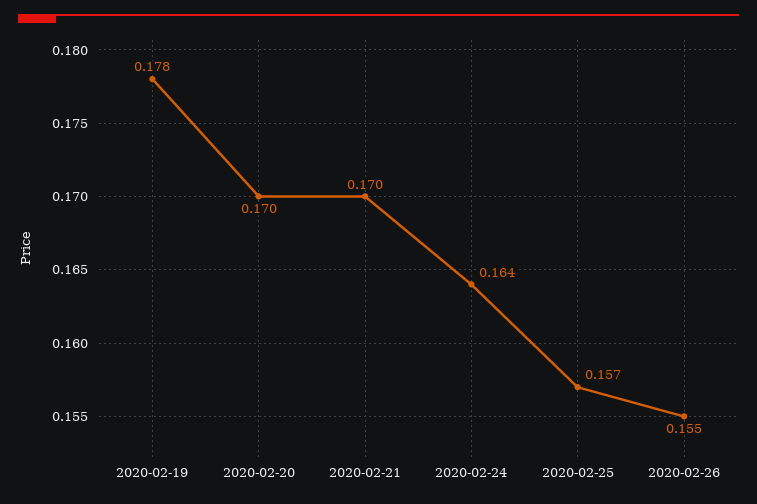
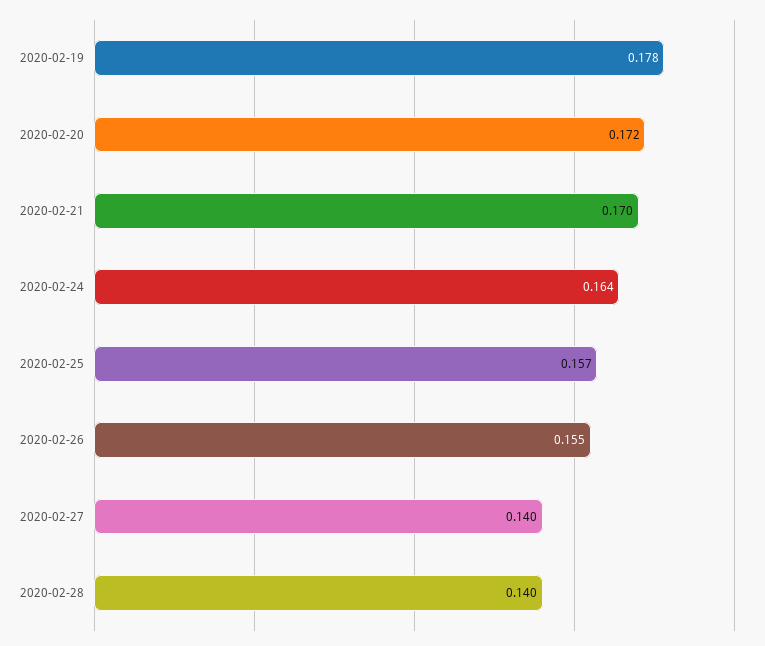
2020-02-20: 0.17 -> 0.172
2020-02-27: none -> 0.14
2020-02-28: none -> 0.14

